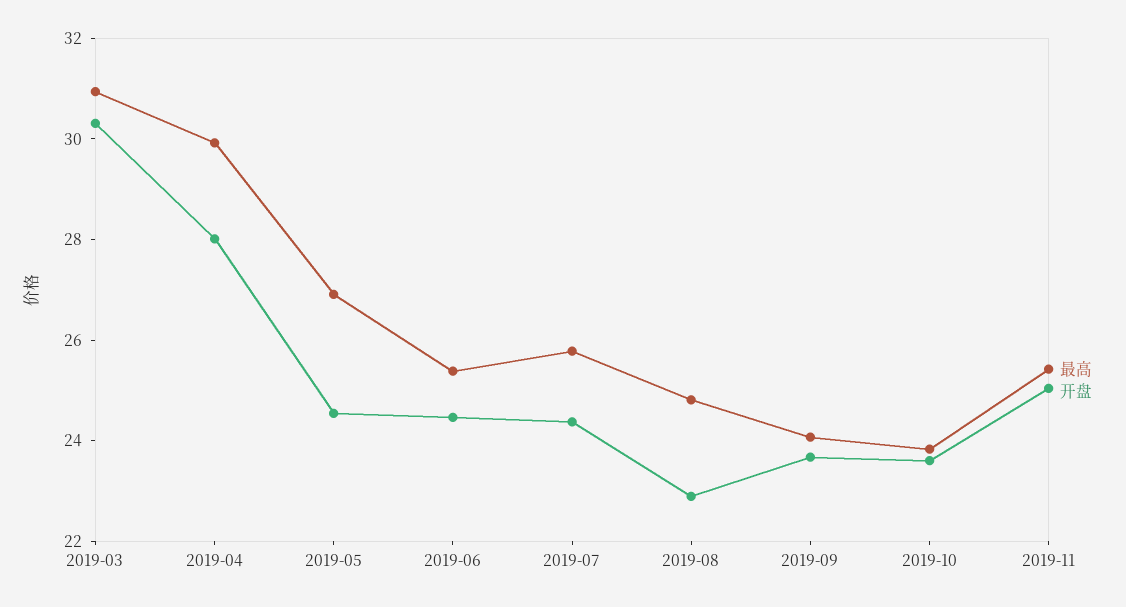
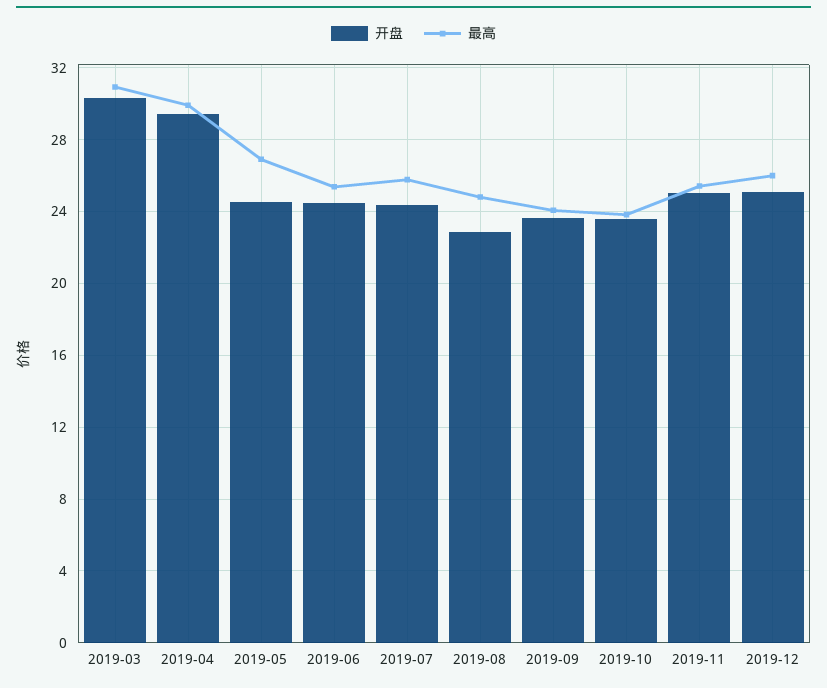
开盘, 2019-04: 28 -> 29.5
开盘, 2019-12: none -> 25
最高, 2019-12: none -> 26

